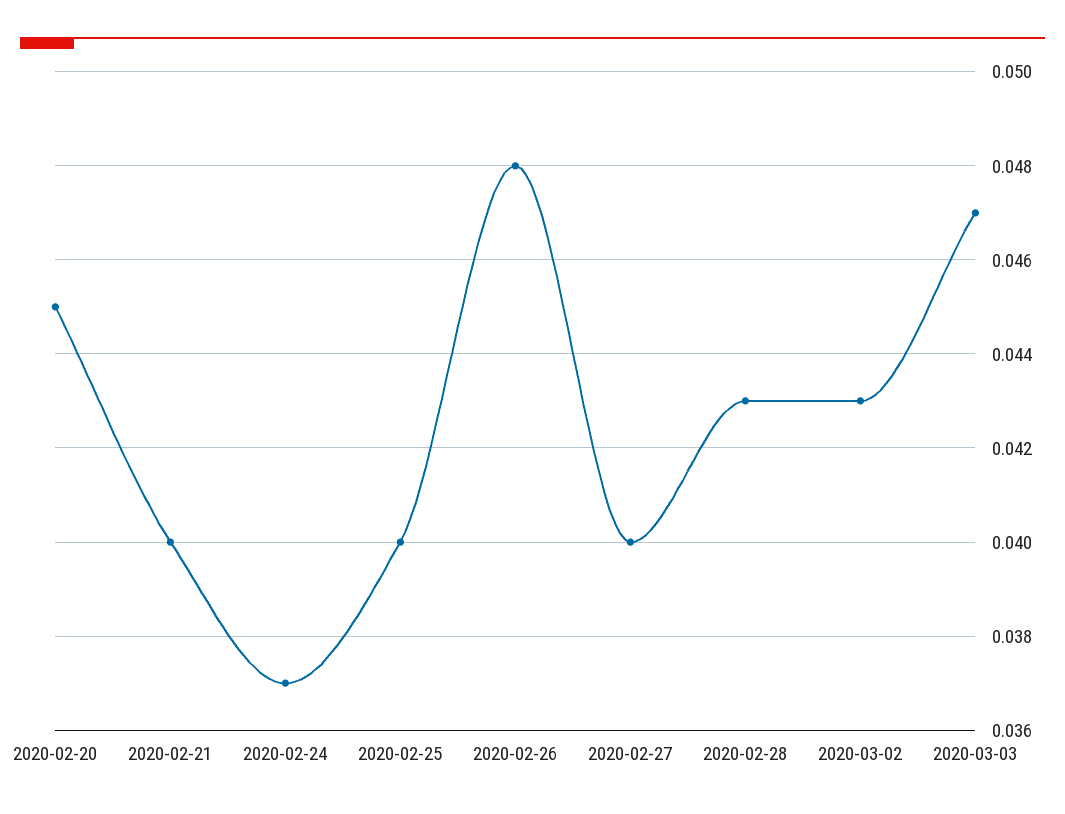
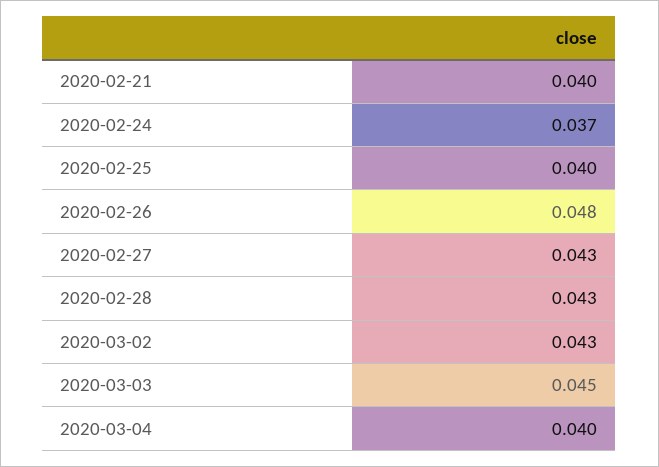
2020-02-20: 0.045 -> none
2020-02-27: 0.04 -> 0.043
2020-03-03: 0.047 -> 0.045
2020-03-04: none -> 0.04

